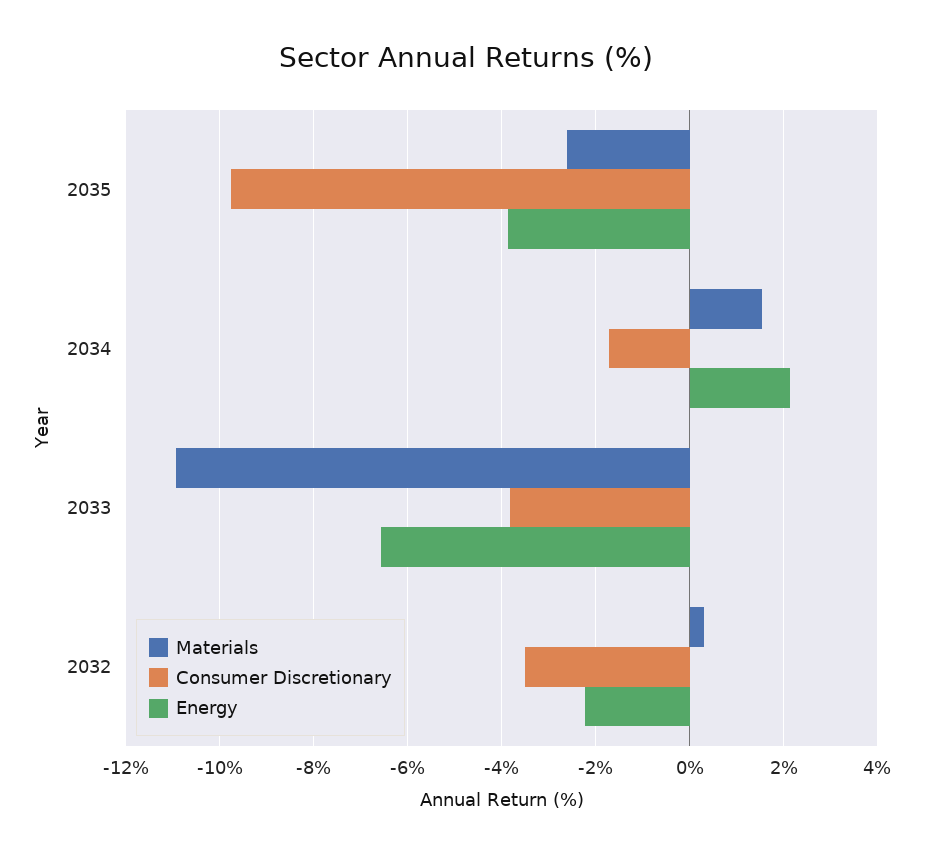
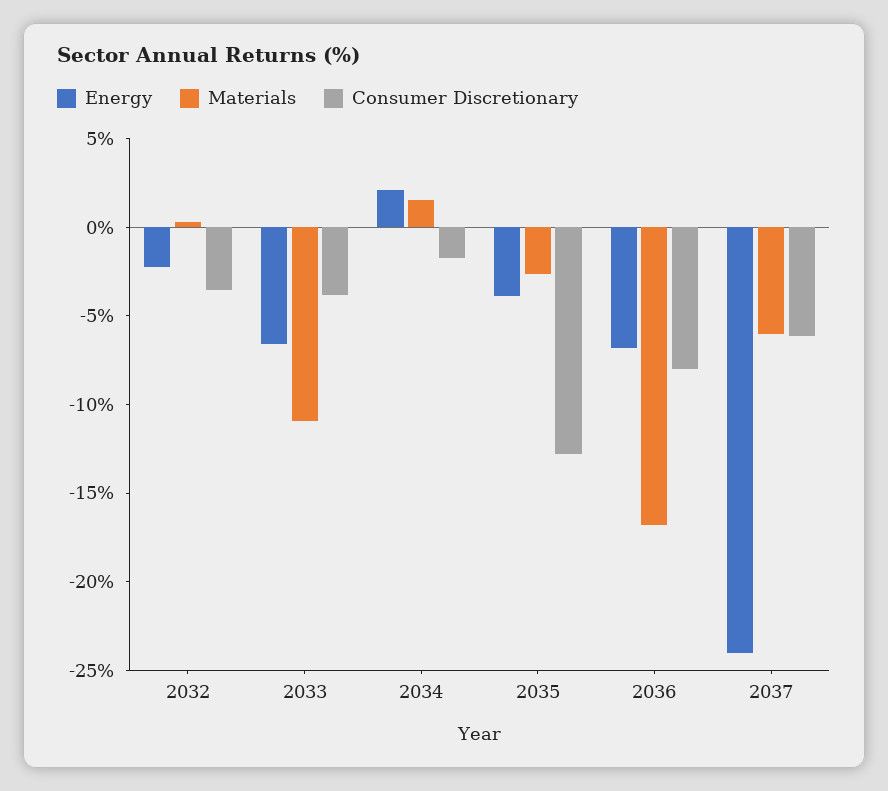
Consumer Discretionary, 2035: -9.8 -> -13
Energy, 2036: none -> -7
Materials, 2036: none -> -17
Consumer Discretionary, 2036: none -> -8
Energy, 2037: none -> -24
Materials, 2037: none -> -6
Consumer Discretionary, 2037: none -> -6

